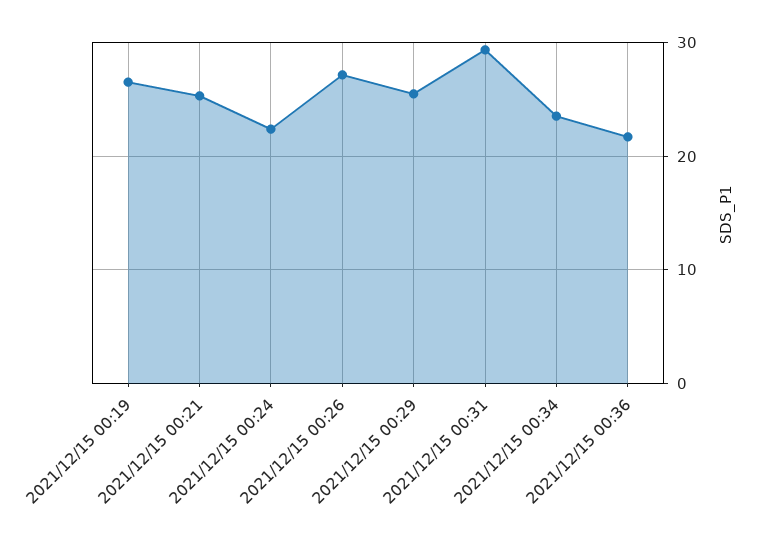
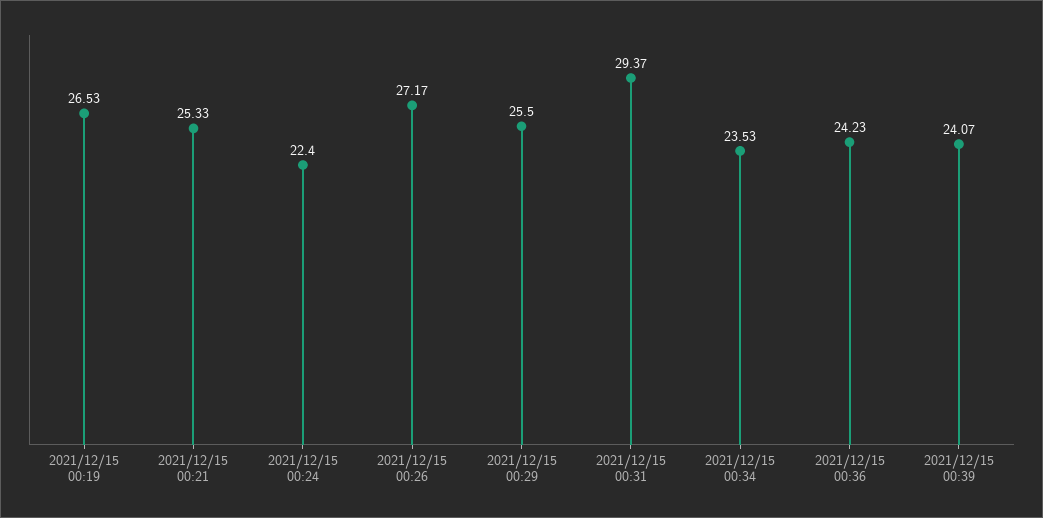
2021/12/15 00:36: 22 -> 24.23
2021/12/15 00:39: none -> 24.07

